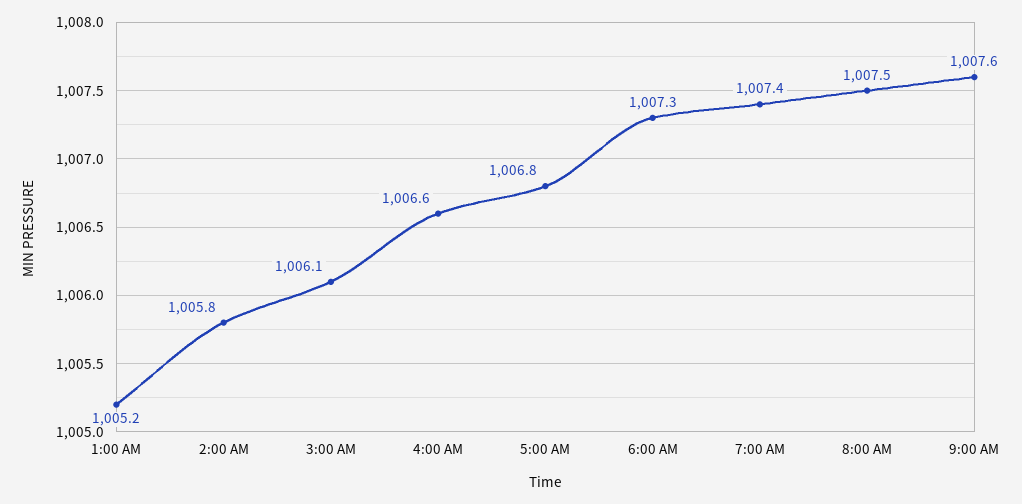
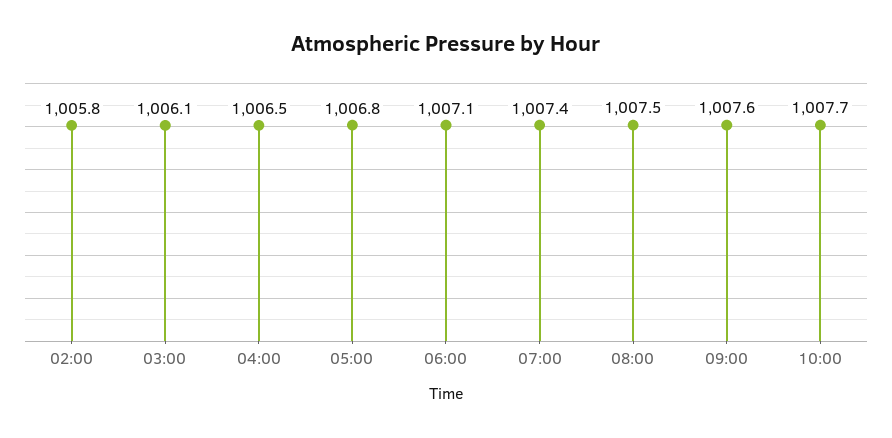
1:00 AM: 1005.2 -> none
4:00 AM: 1006.6 -> 1006.5
6:00 AM: 1007.3 -> 1007.1
10:00: none -> 1007.7

